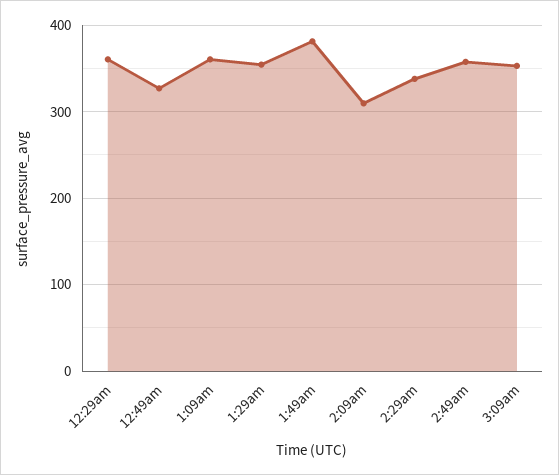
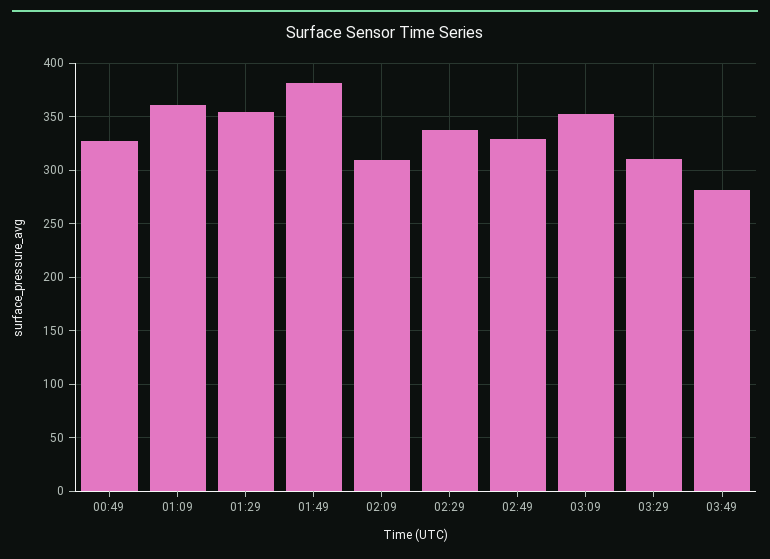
12:29am: 360 -> none
2:49am: 360 -> 330
03:29: none -> 310
03:49: none -> 280

